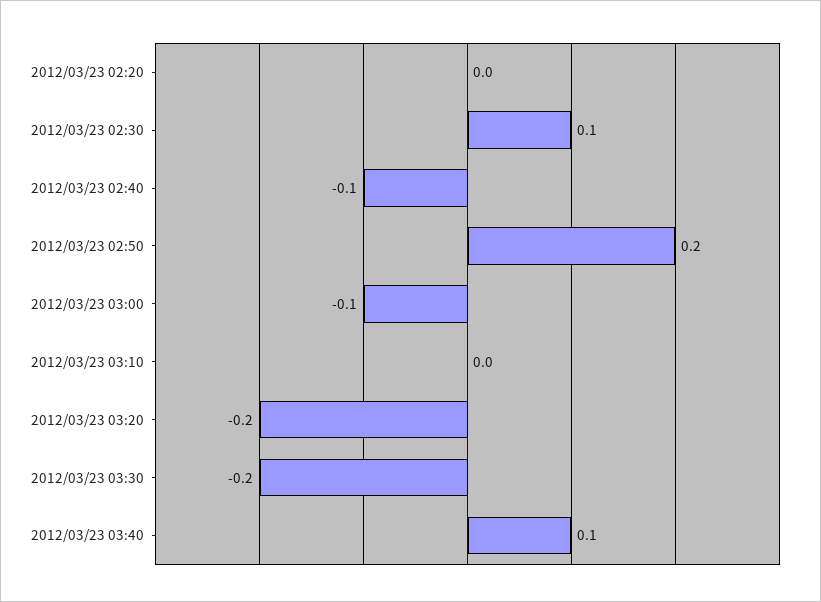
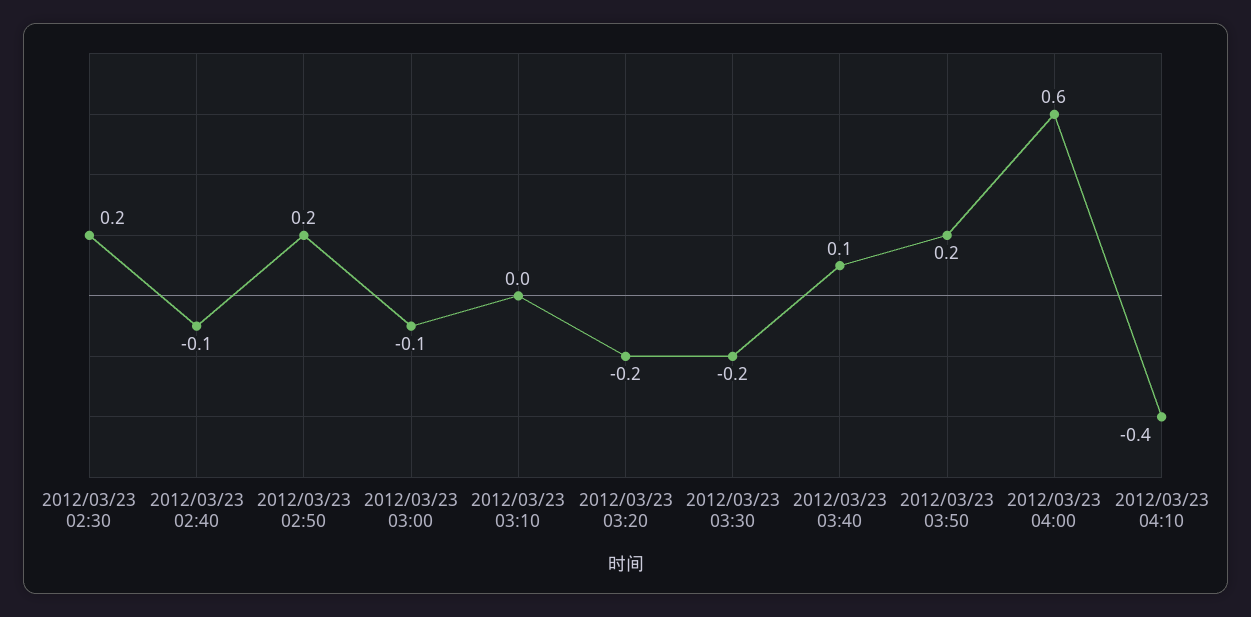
2012/03/23 02:20: 0 -> none
2012/03/23 02:30: 0.1 -> 0.2
2012/03/23 03:50: none -> 0.2
2012/03/23 04:00: none -> 0.6
2012/03/23 04:10: none -> -0.4

